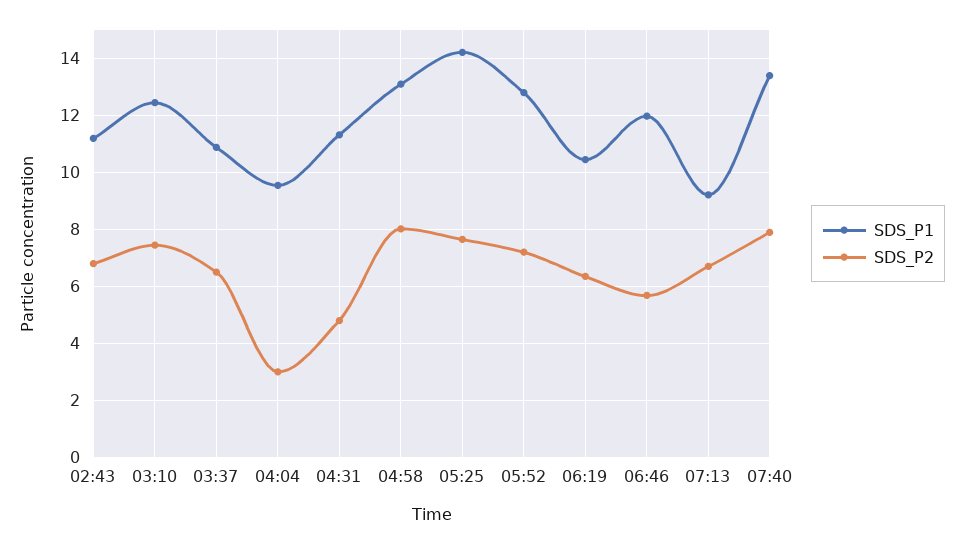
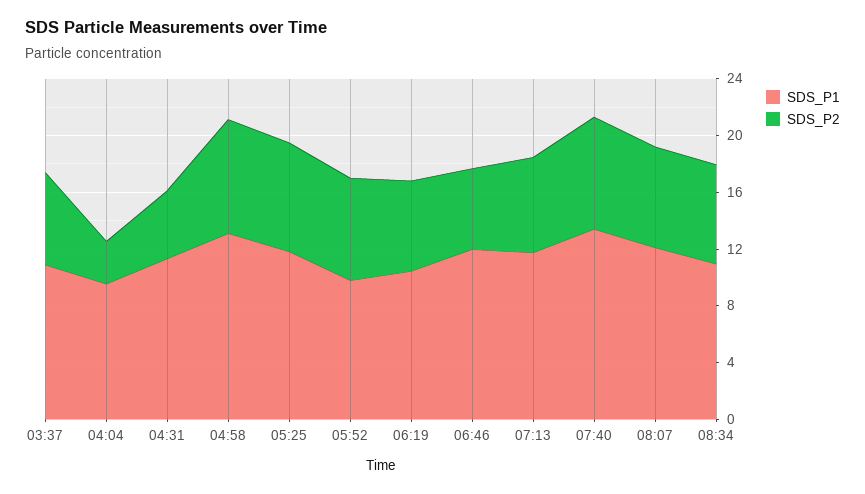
SDS_P1, 02:43: 11.25 -> none
SDS_P2, 02:43: 6.75 -> none
SDS_P1, 03:10: 12.5 -> none
SDS_P2, 03:10: 7.5 -> none
SDS_P1, 05:25: 14.25 -> 12
SDS_P1, 05:52: 12.75 -> 10
SDS_P1, 07:13: 9.25 -> 12
SDS_P1, 08:07: none -> 12
SDS_P2, 08:07: none -> 7
SDS_P1, 08:34: none -> 11
SDS_P2, 08:34: none -> 7

